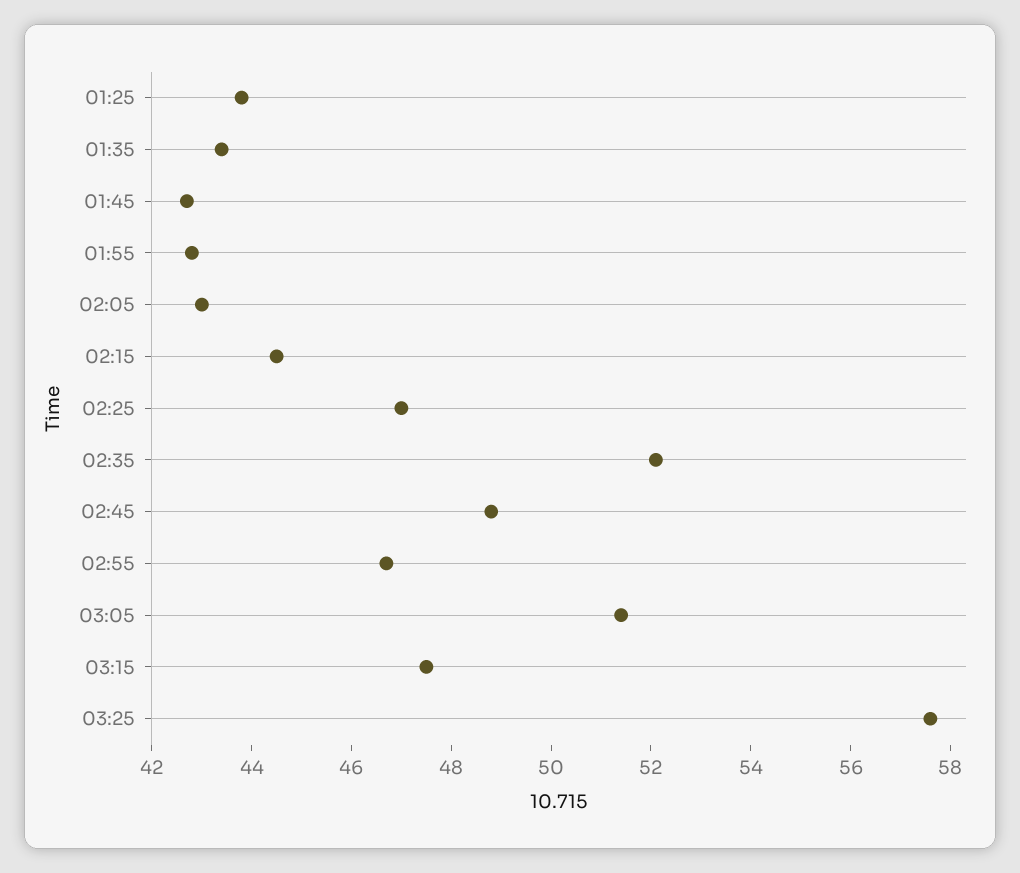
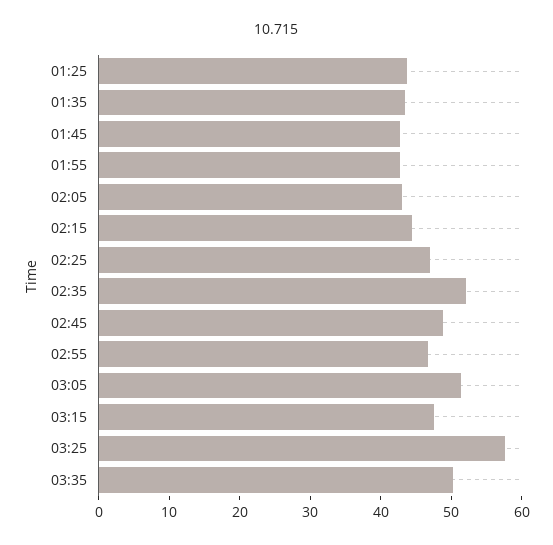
03:35: none -> 50

